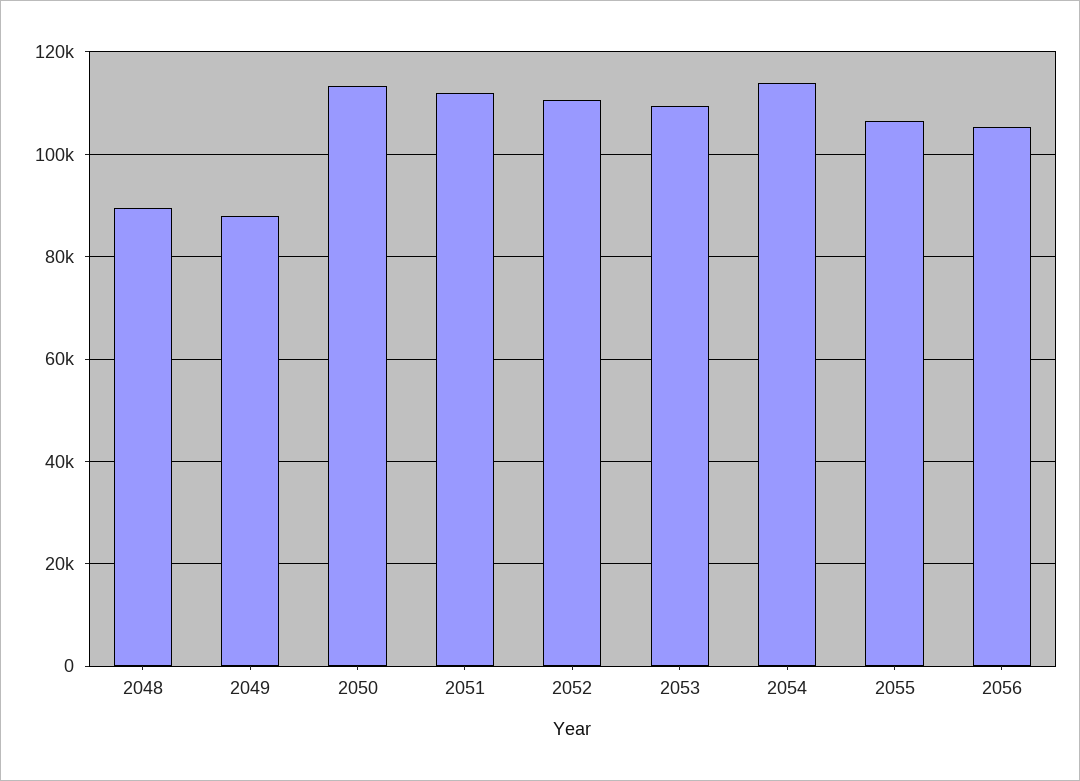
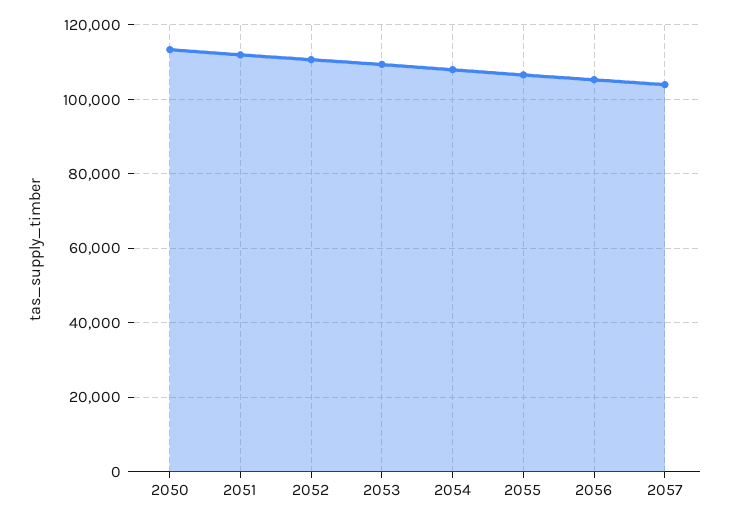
2048: 90000 -> none
2049: 88000 -> none
2054: 114000 -> 108000
2057: none -> 104000

